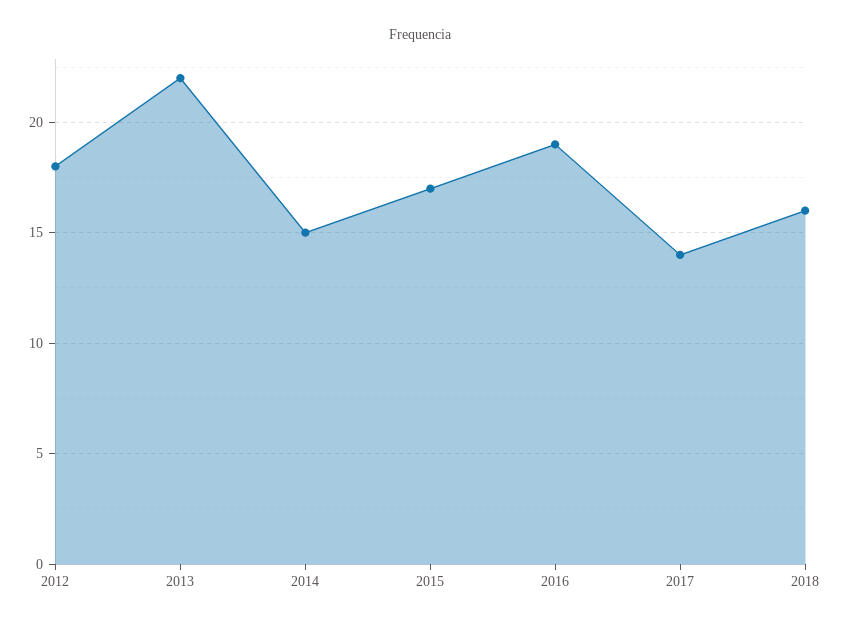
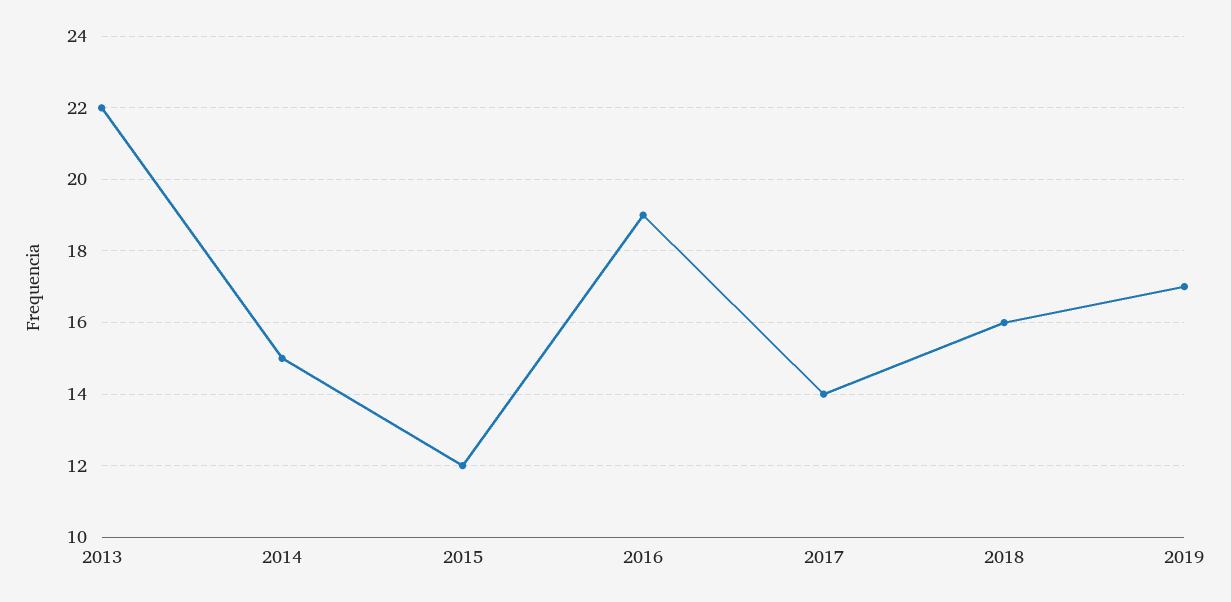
2012: 18 -> none
2015: 17 -> 12
2019: none -> 17

